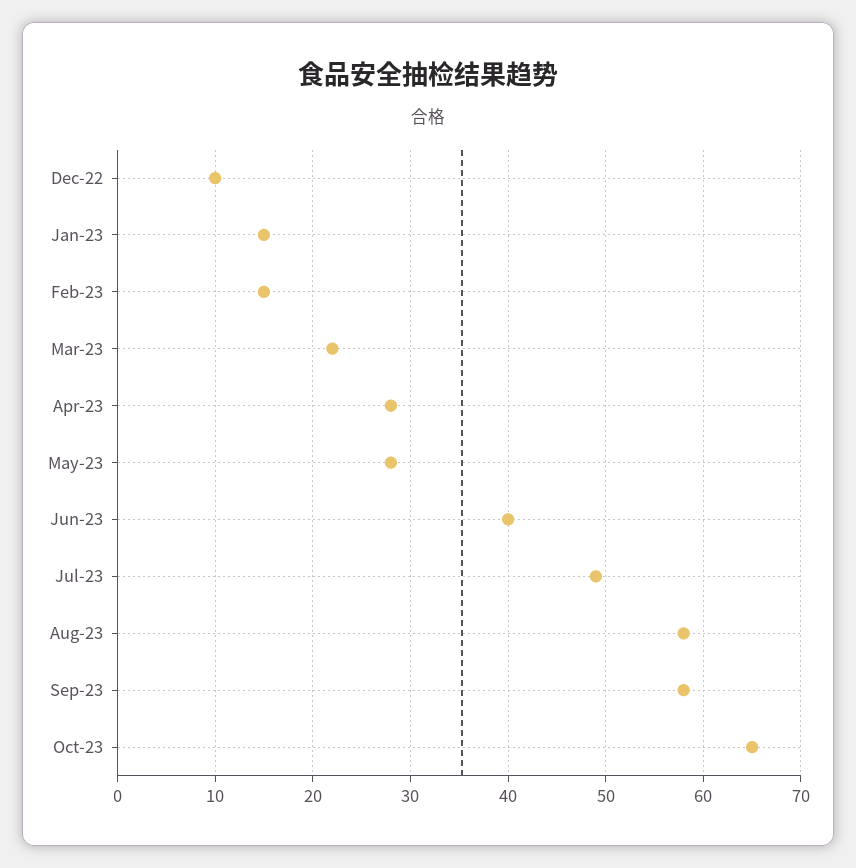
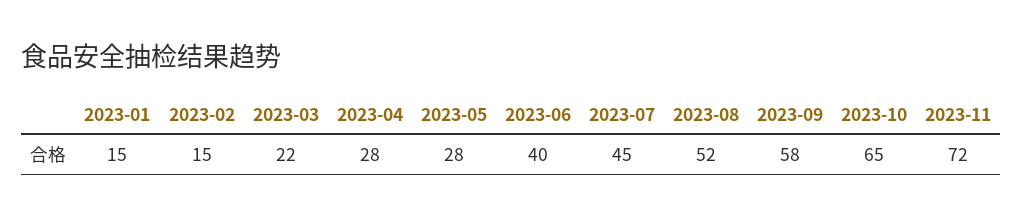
Dec-22: 10 -> none
Jul-23: 49 -> 45
Aug-23: 58 -> 52
2023-11: none -> 72

